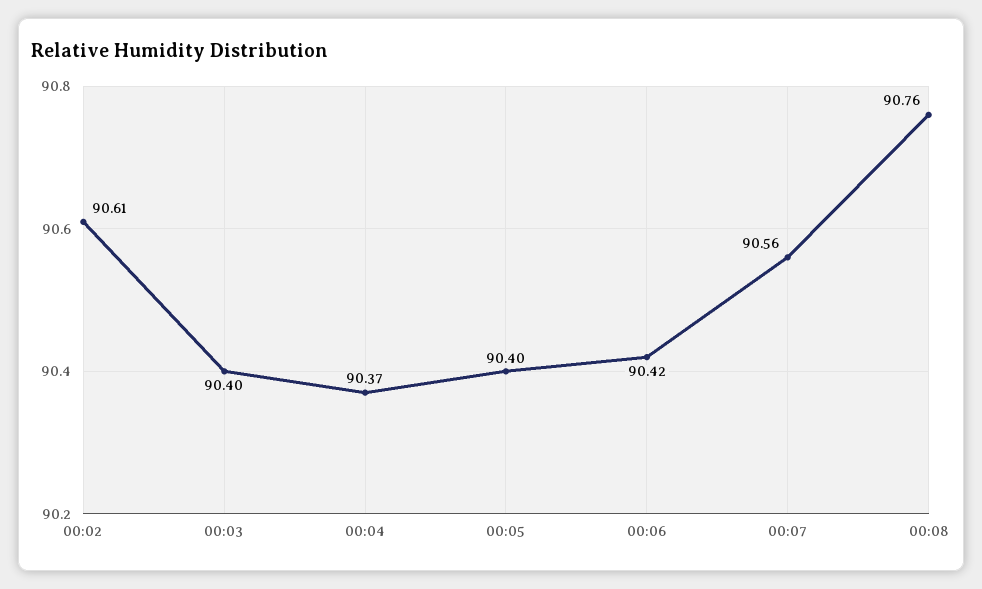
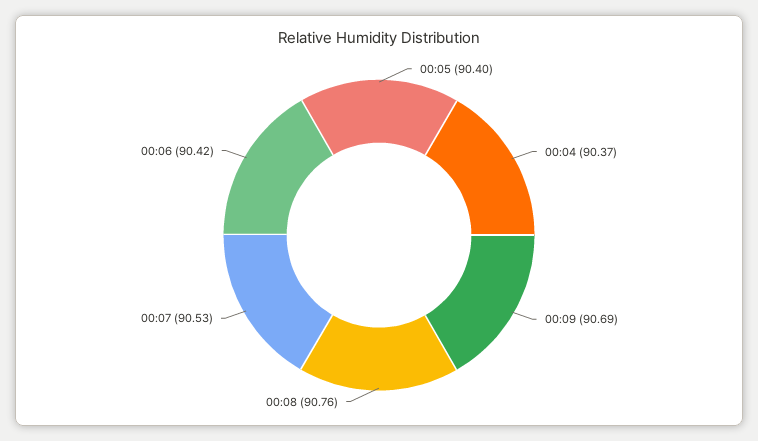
00:02: 90.61 -> none
00:03: 90.4 -> none
00:07: 90.56 -> 90.53
00:09: none -> 90.69

